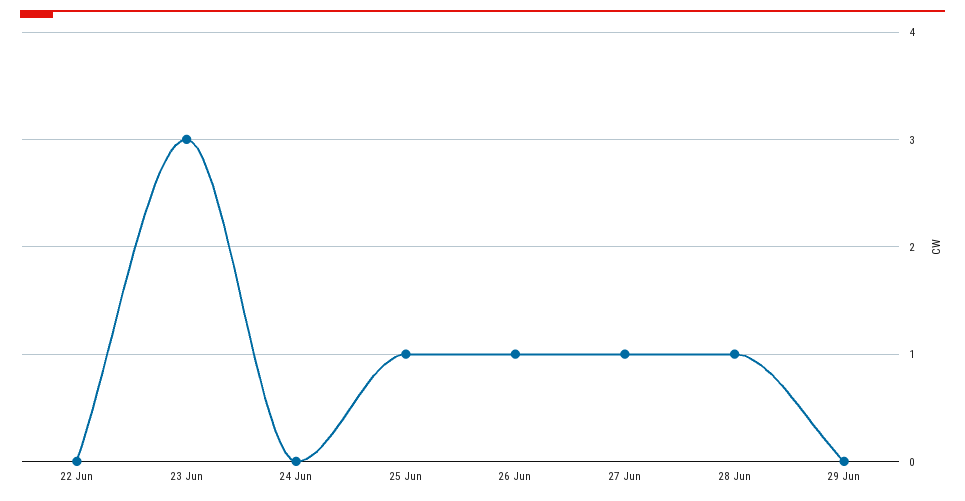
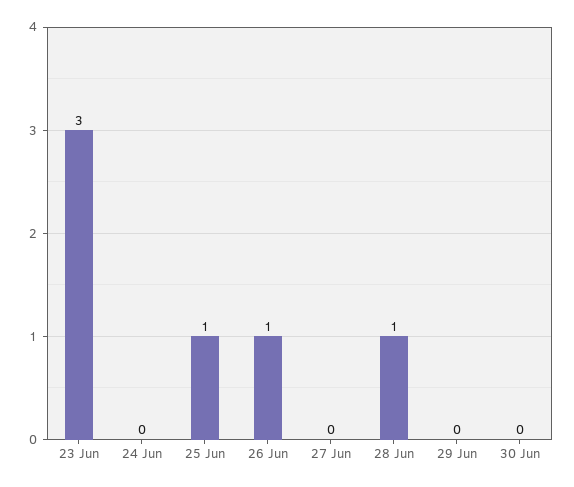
22 Jun: 0 -> none
27 Jun: 1 -> 0
30 Jun: none -> 0

